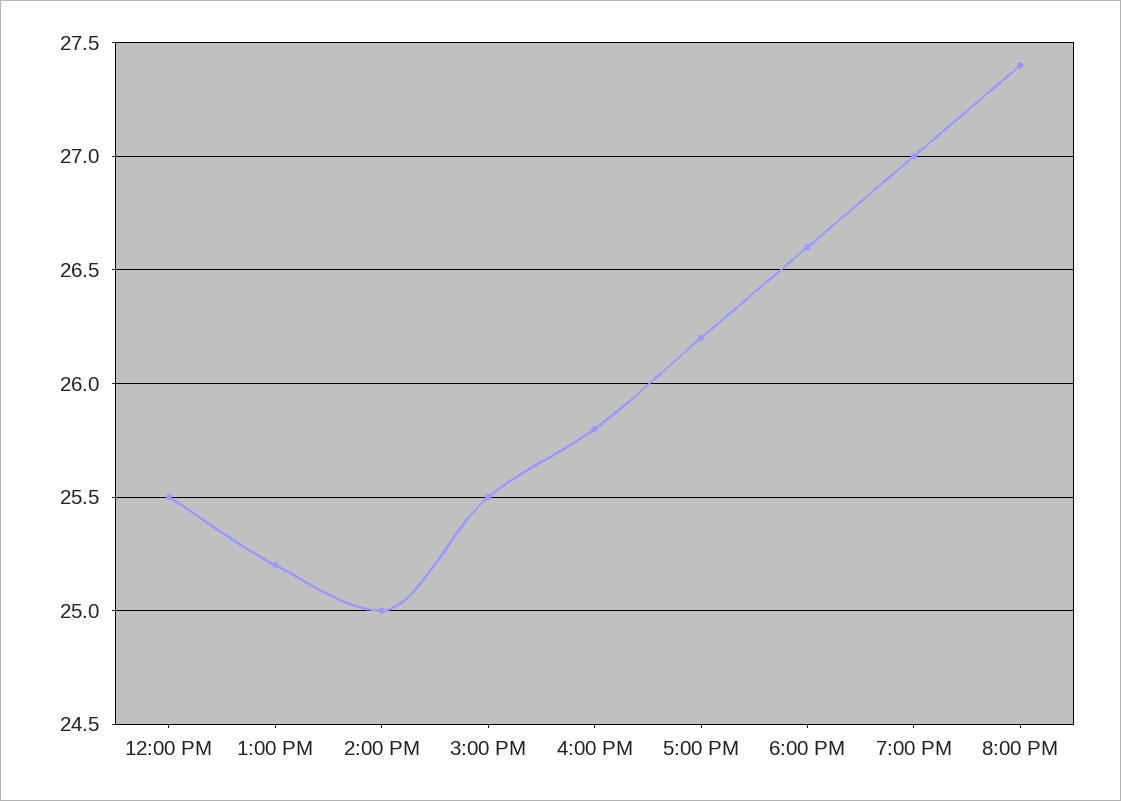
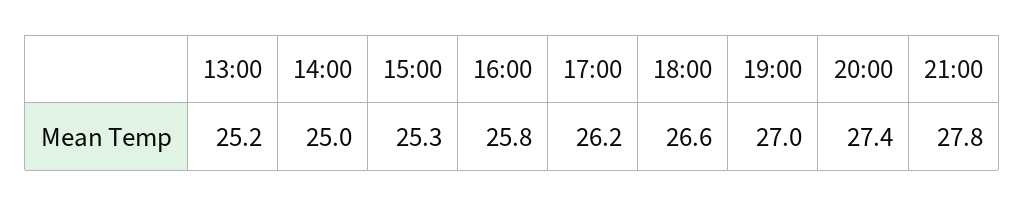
12:00 PM: 25.5 -> none
3:00 PM: 25.5 -> 25.3
21:00: none -> 27.8

